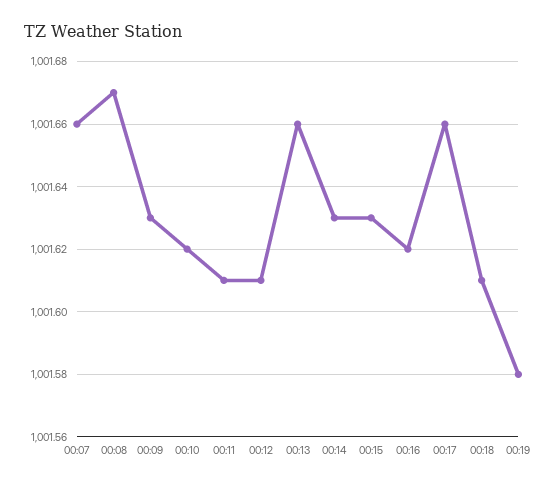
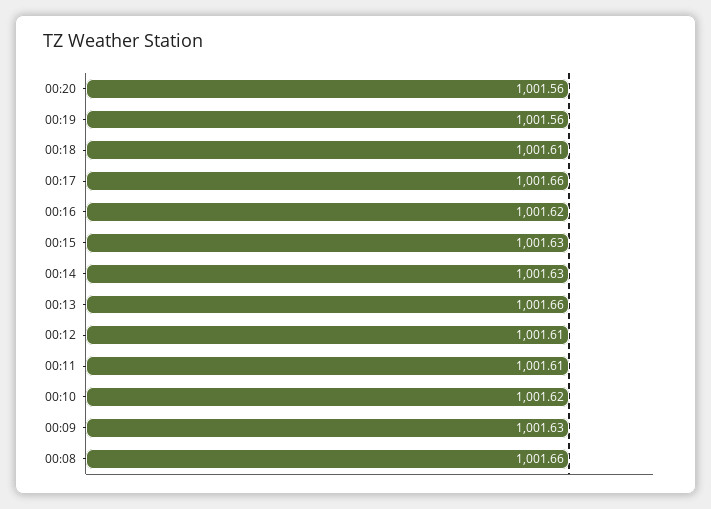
00:07: 1001.66 -> none
00:08: 1001.67 -> 1001.66
00:19: 1001.58 -> 1001.56
00:20: none -> 1001.56

